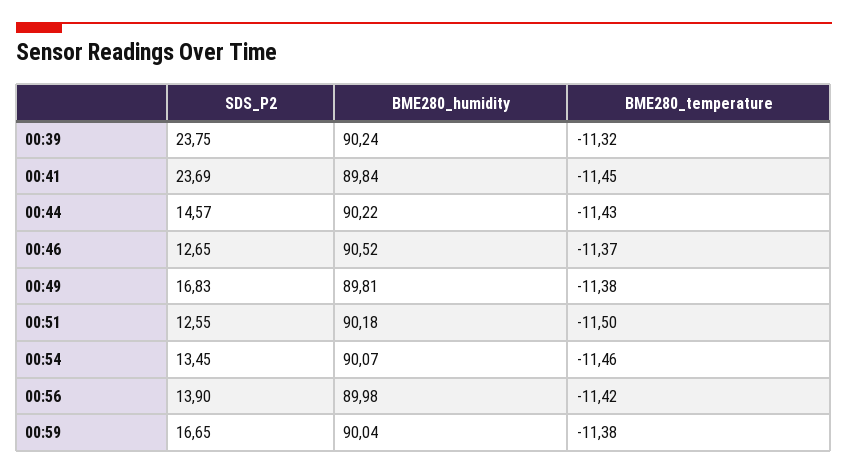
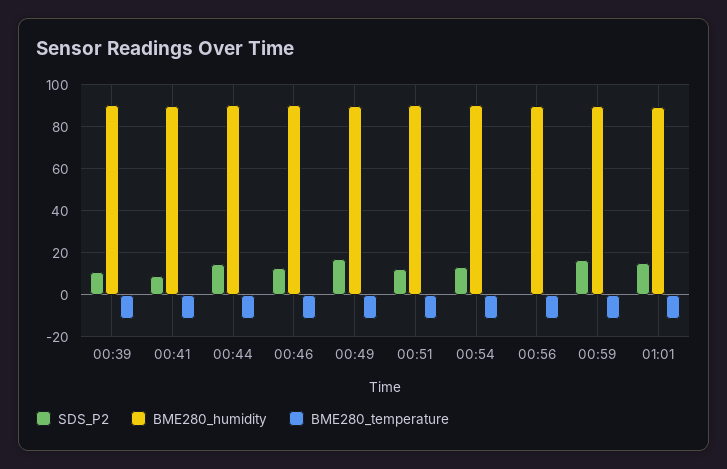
SDS_P2, 00:39: 23.75 -> 10
SDS_P2, 00:41: 23.69 -> 10
SDS_P2, 00:56: 13.9 -> 0
SDS_P2, 01:01: none -> 15
BME280_humidity, 01:01: none -> 90
BME280_temperature, 01:01: none -> -10

